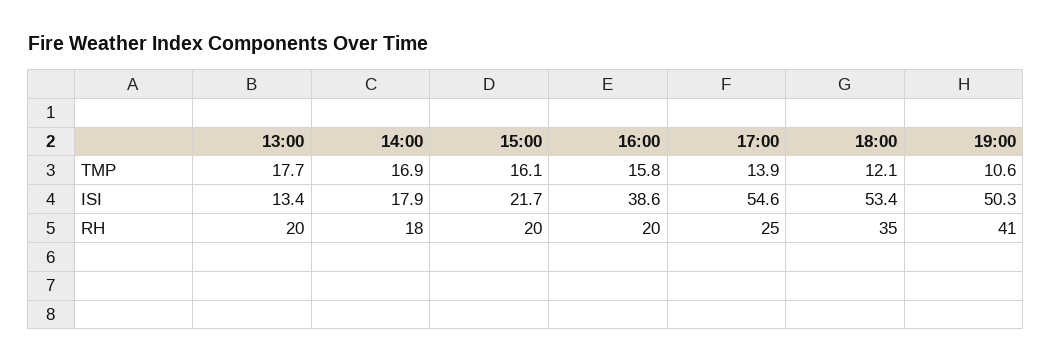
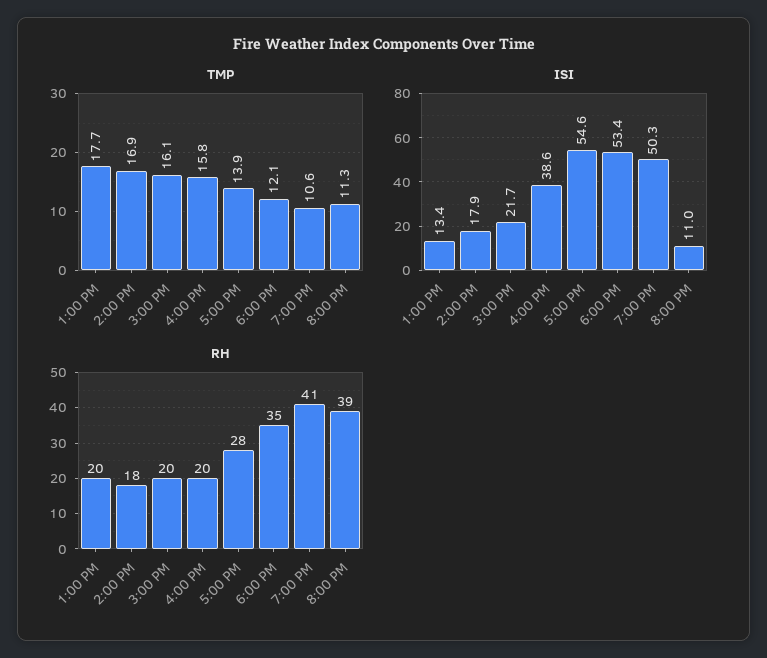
RH, 17:00: 25 -> 28
TMP, 8:00 PM: none -> 11.3
ISI, 8:00 PM: none -> 11
RH, 8:00 PM: none -> 39

